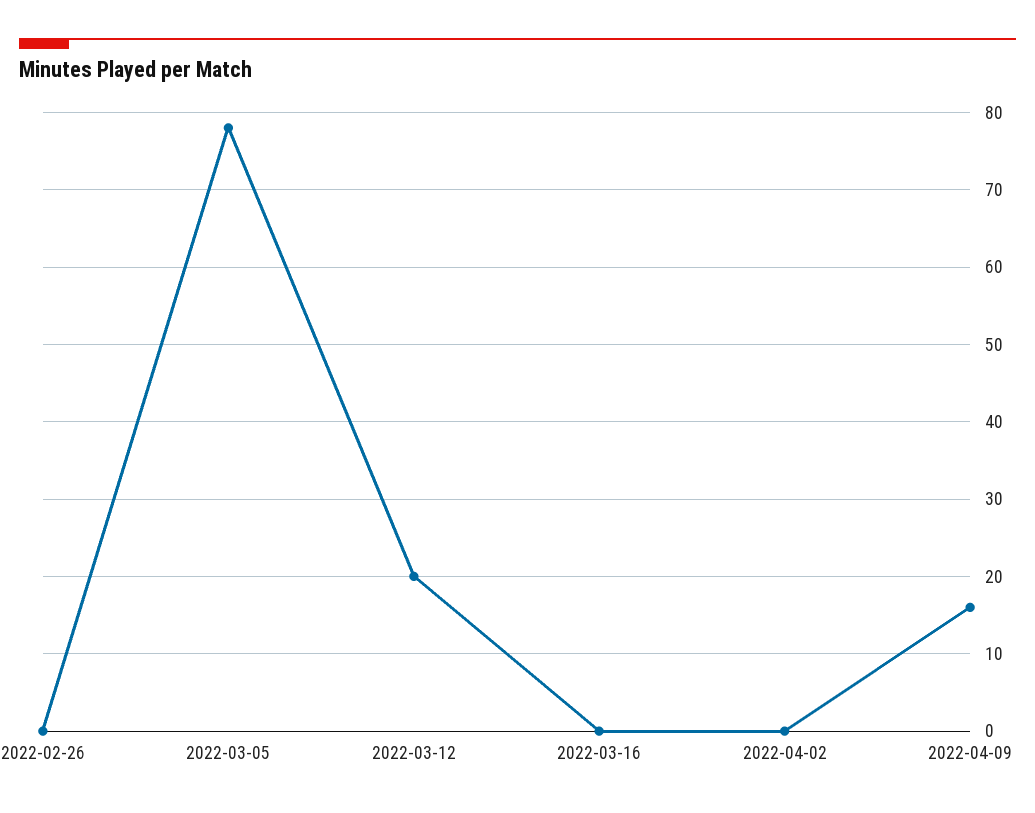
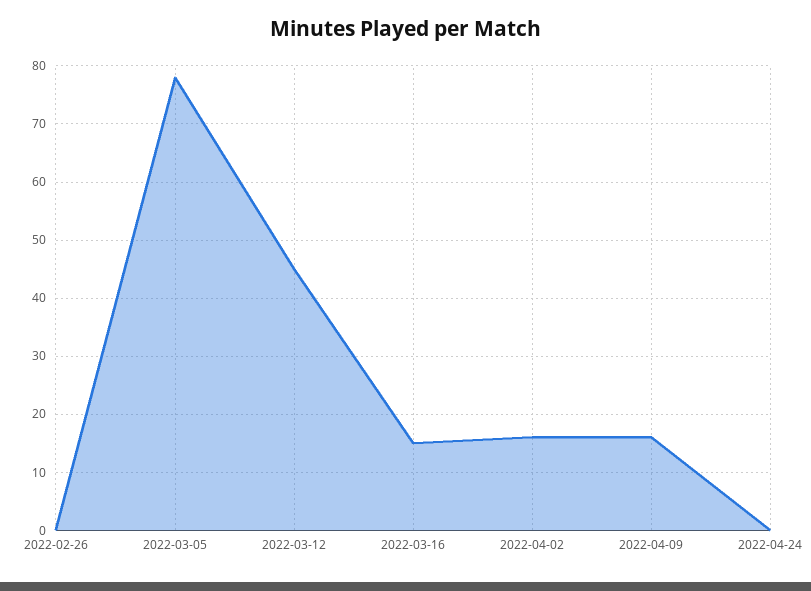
2022-03-12: 20 -> 45
2022-03-16: 0 -> 15
2022-04-02: 0 -> 15
2022-04-24: none -> 0

